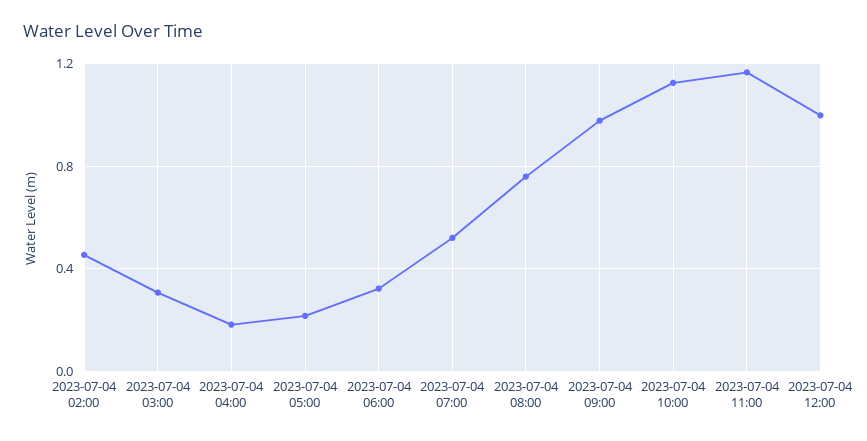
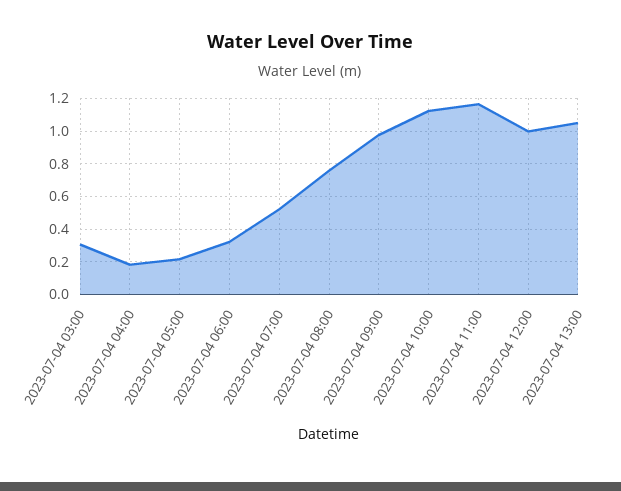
2023-07-04 02:00: 0.45 -> none
2023-07-04 13:00: none -> 1.05

